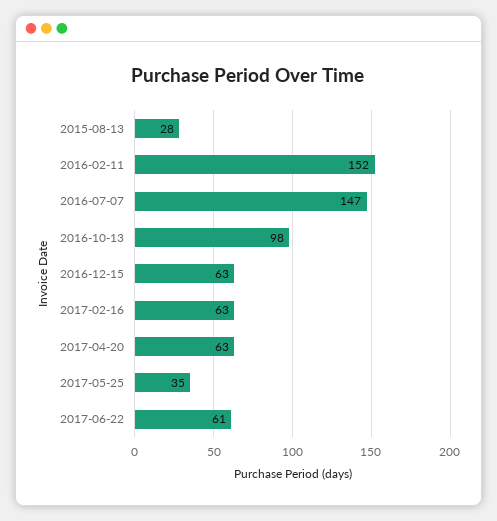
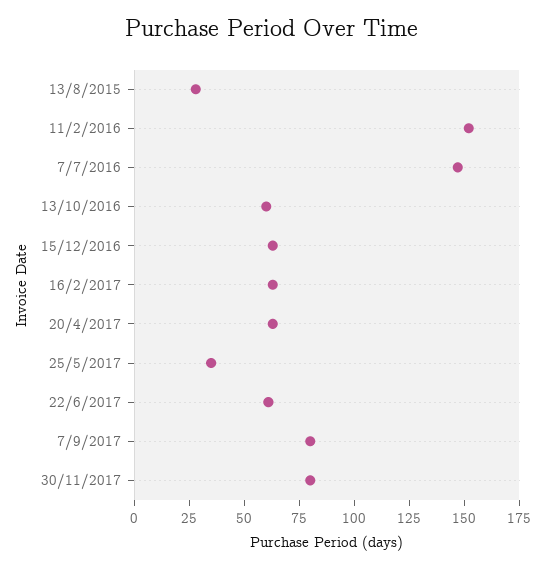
2016-10-13: 98 -> 60
7/9/2017: none -> 80
30/11/2017: none -> 80

